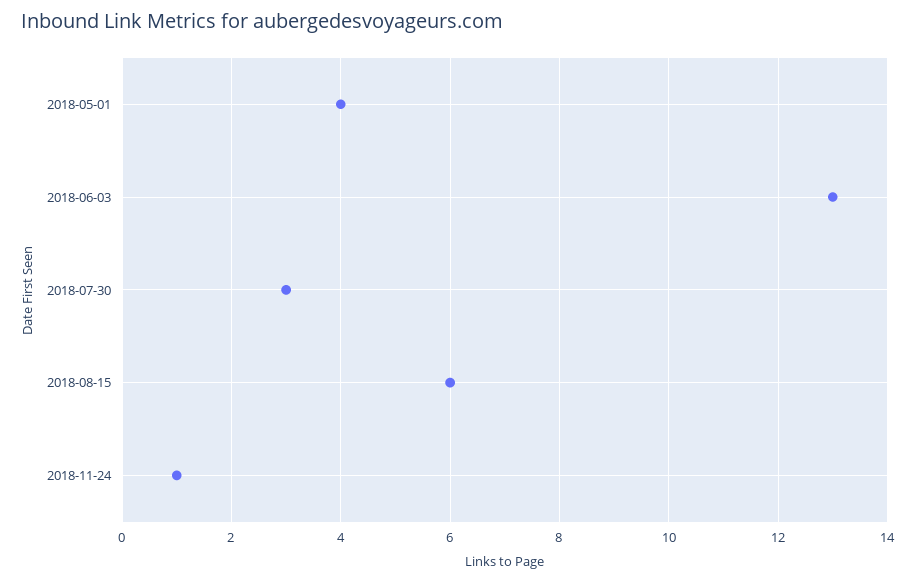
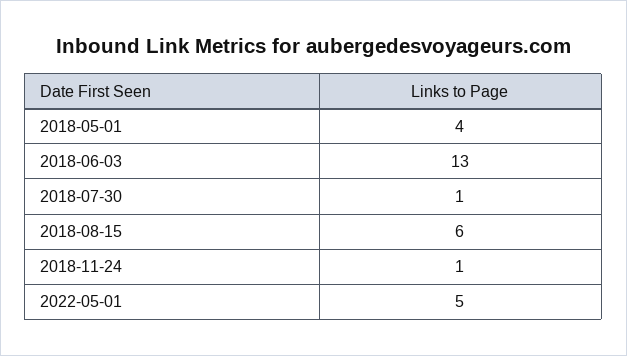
2018-07-30: 3 -> 1
2022-05-01: none -> 5

